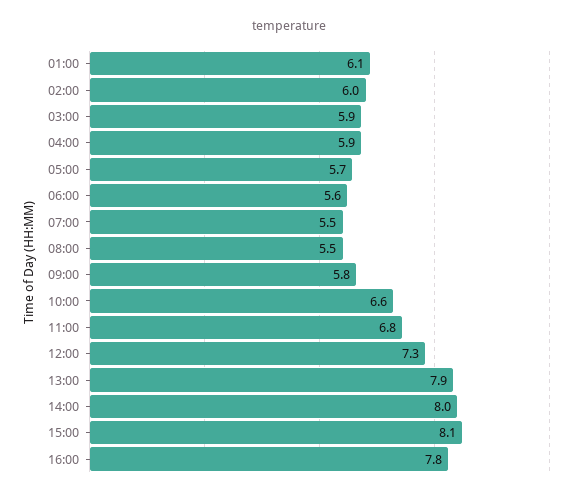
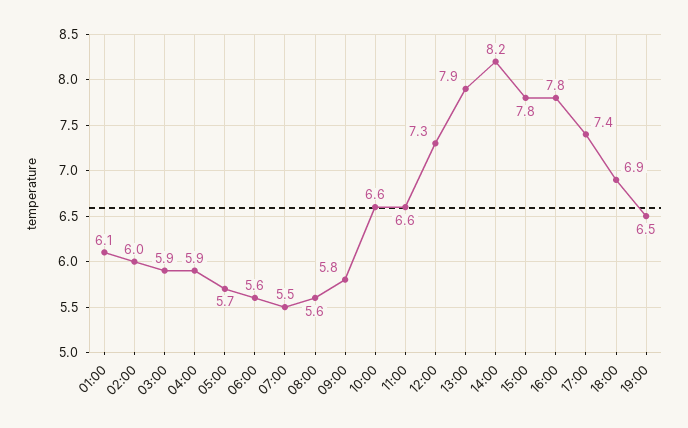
08:00: 5.5 -> 5.6
11:00: 6.8 -> 6.6
14:00: 8 -> 8.2
15:00: 8.1 -> 7.8
17:00: none -> 7.4
18:00: none -> 6.9
19:00: none -> 6.5

